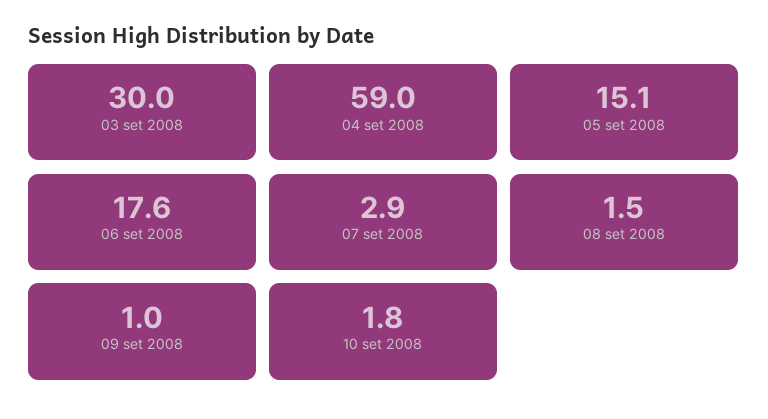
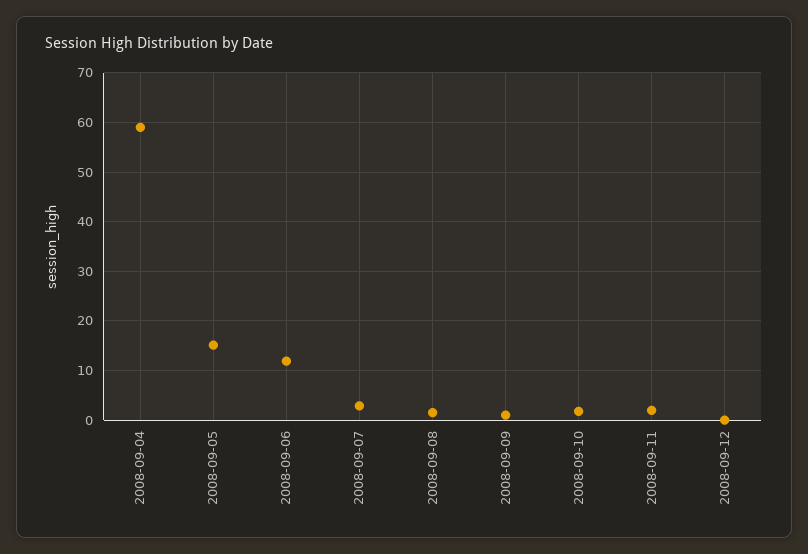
03 set 2008: 30 -> none
06 set 2008: 17.6 -> 12
2008-09-11: none -> 2
2008-09-12: none -> 0

